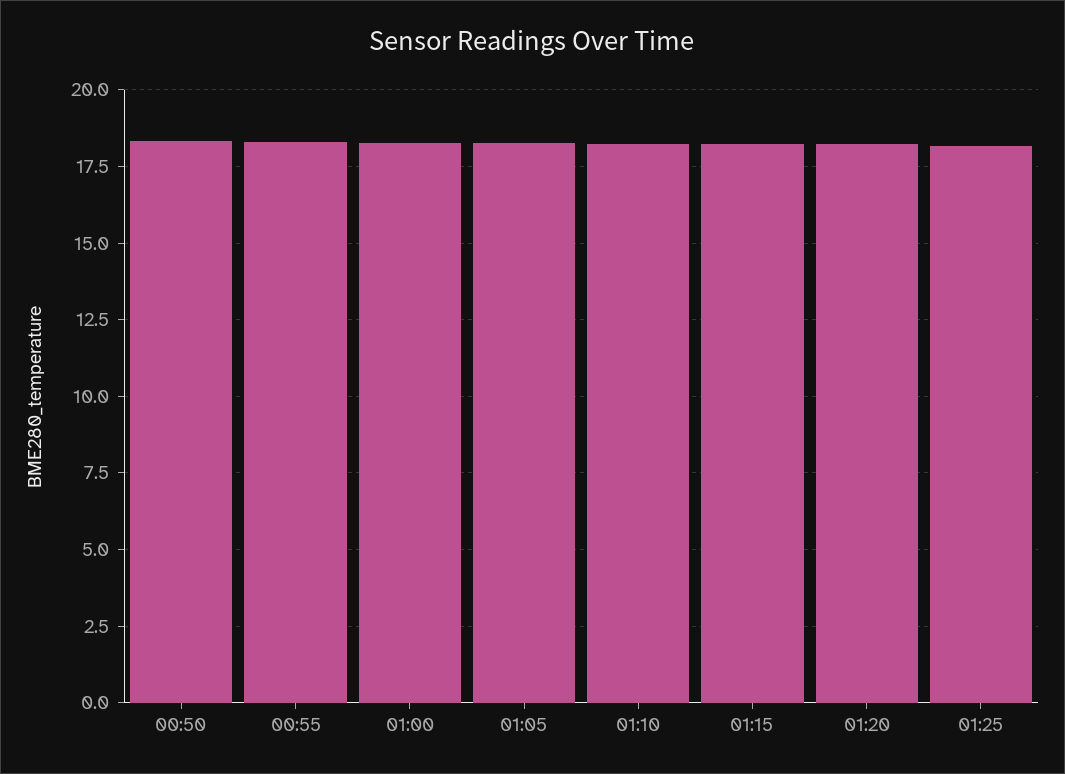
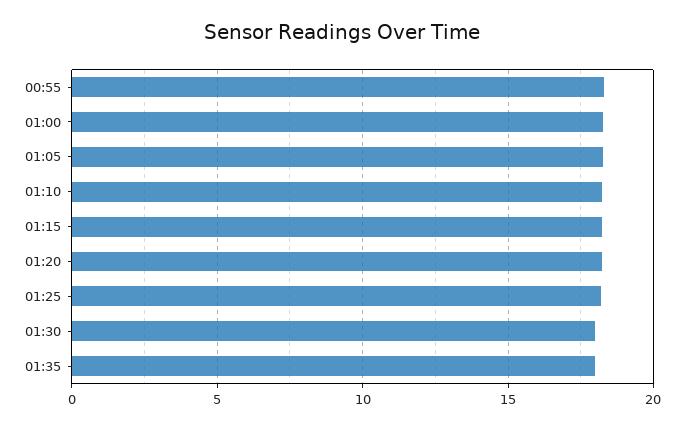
00:50: 18.25 -> none
01:30: none -> 18
01:35: none -> 18

